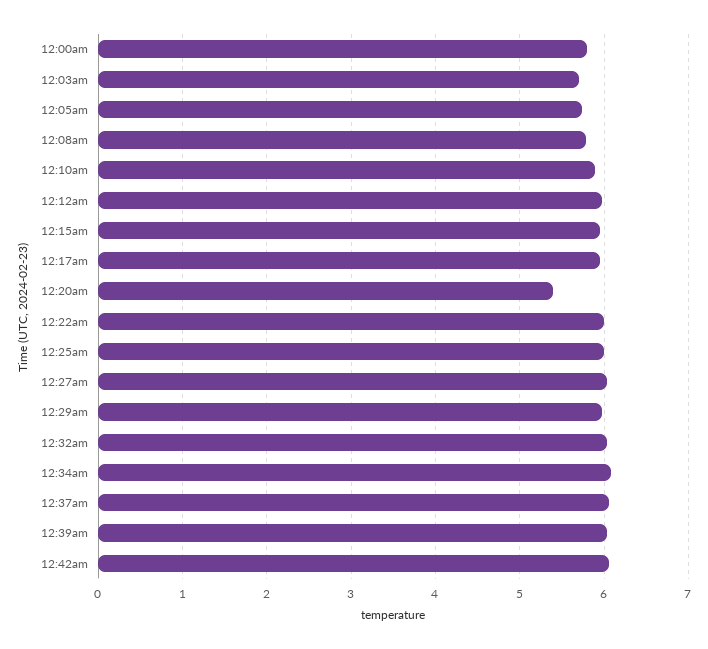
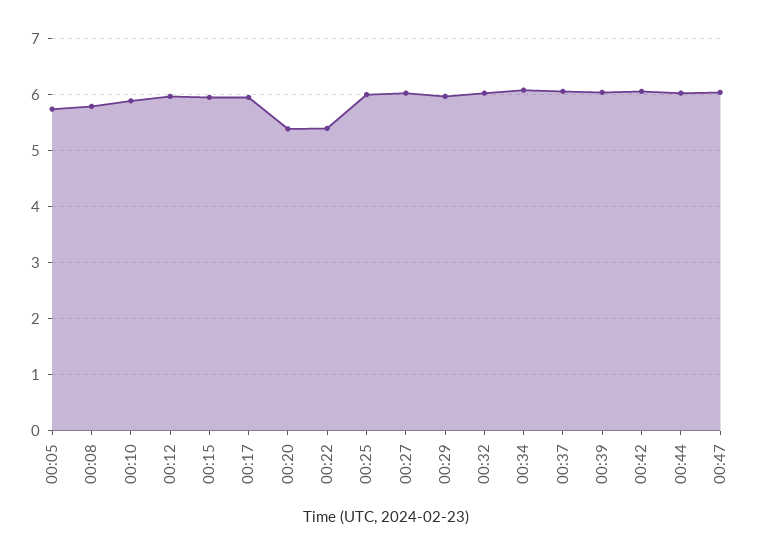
12:00am: 5.8 -> none
12:03am: 5.7 -> none
12:22am: 6 -> 5.4
00:44: none -> 6
00:47: none -> 6

